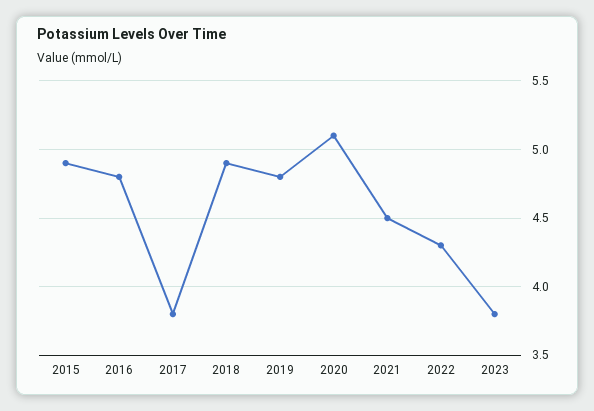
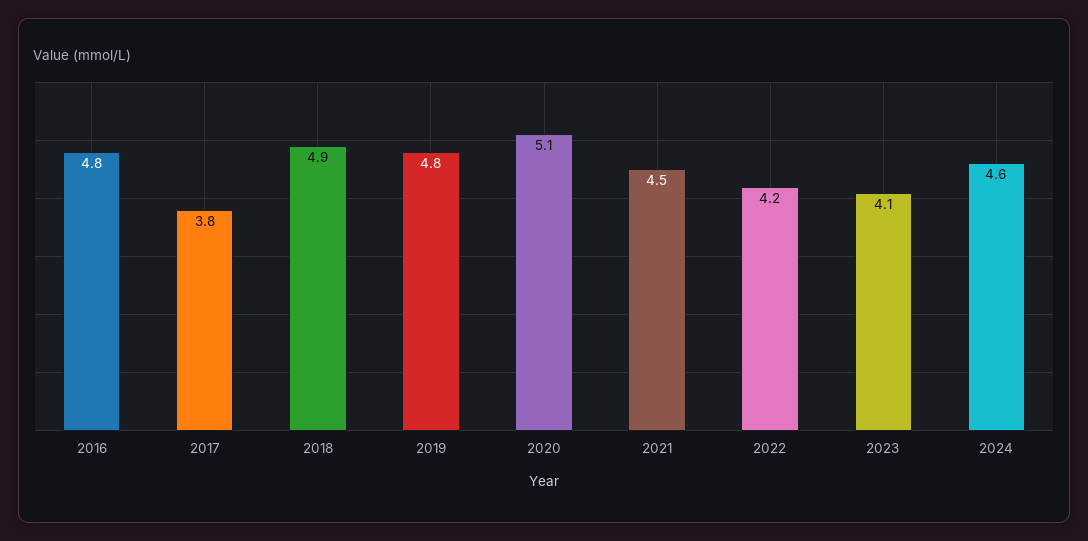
2015: 4.9 -> none
2022: 4.3 -> 4.2
2023: 3.8 -> 4.1
2024: none -> 4.6

